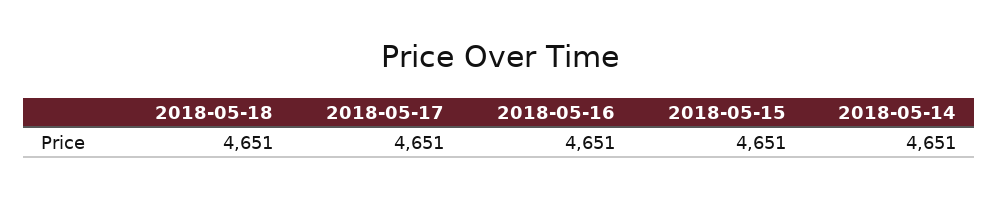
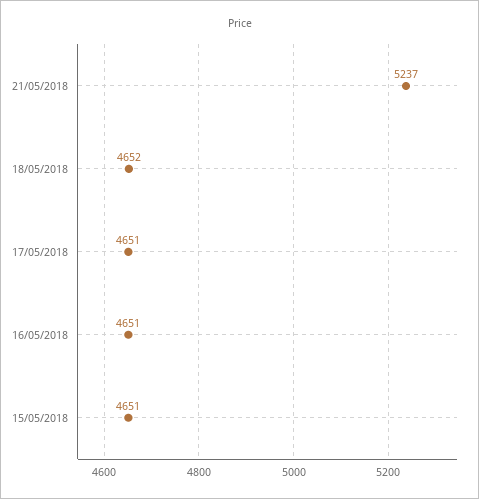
2018-05-18: 4651 -> 4652
2018-05-14: 4651 -> none
21/05/2018: none -> 5237

